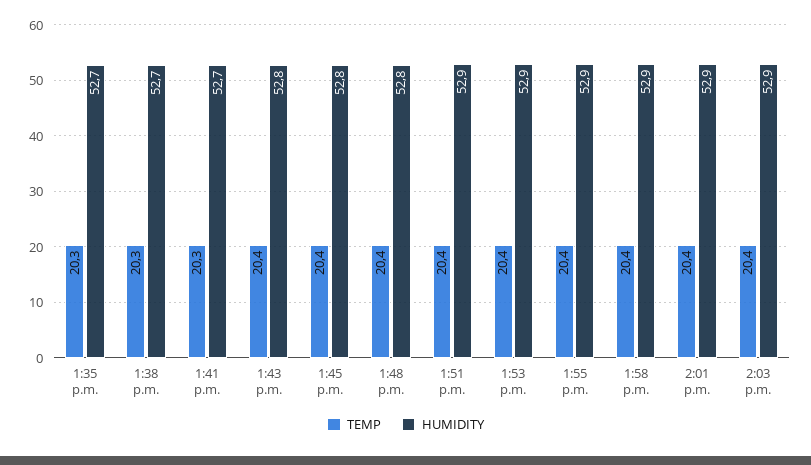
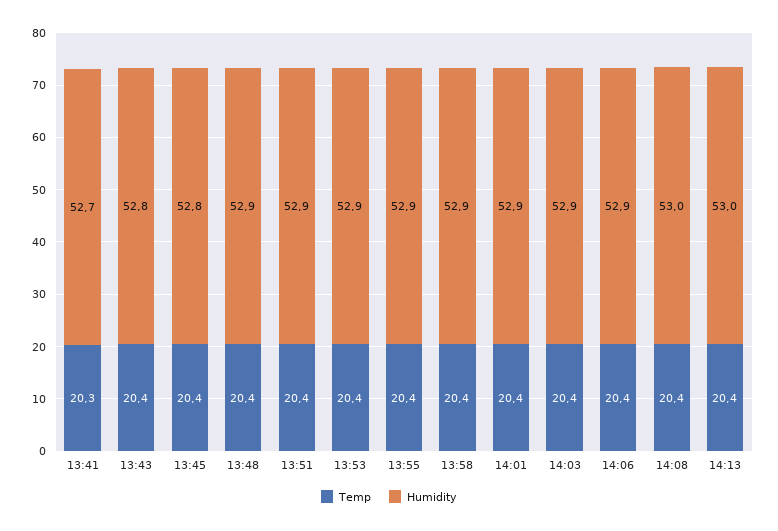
TEMP, 1:35 p.m.: 20.3 -> none
HUMIDITY, 1:35 p.m.: 52.7 -> none
TEMP, 1:38 p.m.: 20.3 -> none
HUMIDITY, 1:38 p.m.: 52.7 -> none
HUMIDITY, 1:48 p.m.: 52.8 -> 52.9
TEMP, 14:06: none -> 20.4
HUMIDITY, 14:06: none -> 52.9
TEMP, 14:08: none -> 20.4
HUMIDITY, 14:08: none -> 53
TEMP, 14:13: none -> 20.4
HUMIDITY, 14:13: none -> 53

